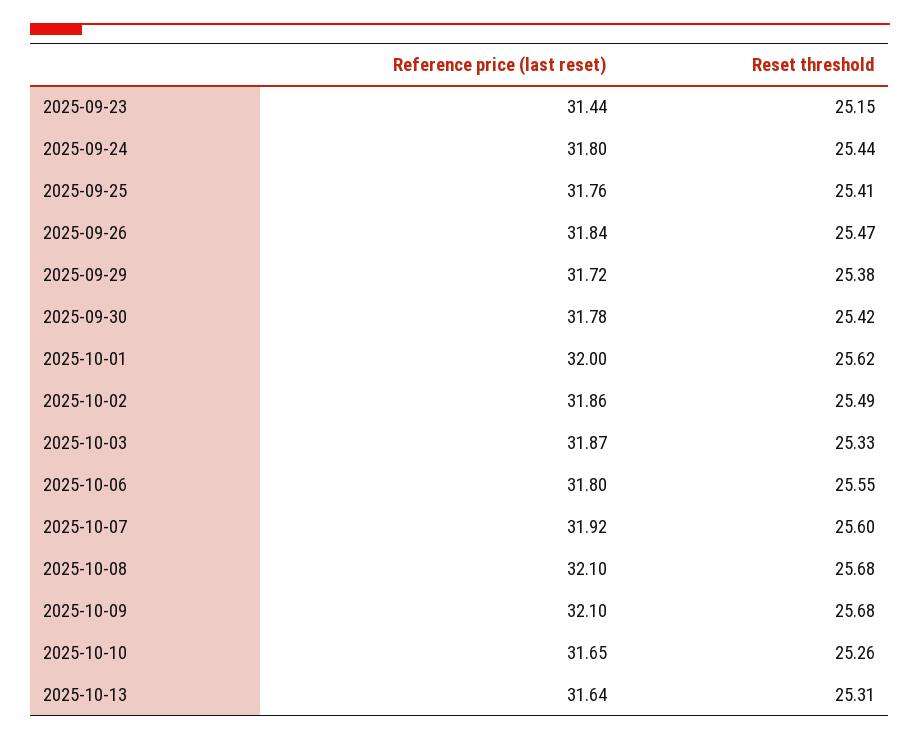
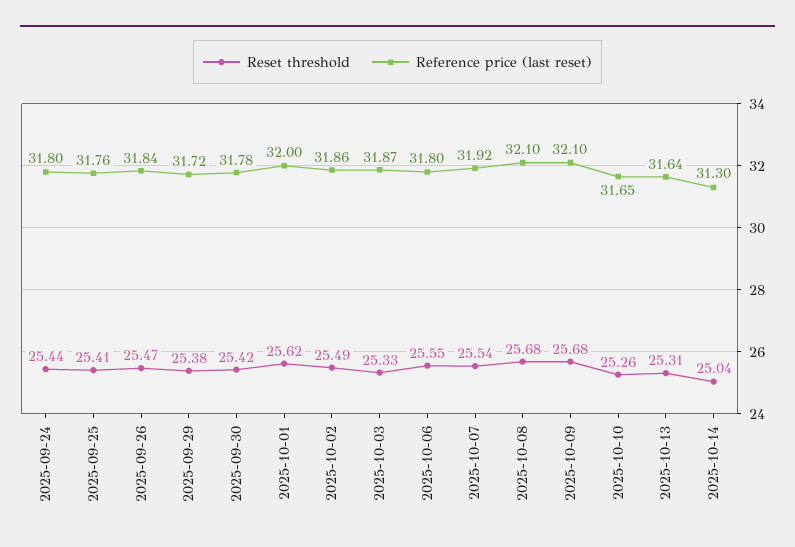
Reference price (last reset), 2025-09-23: 31.44 -> none
Reset threshold, 2025-09-23: 25.15 -> none
Reset threshold, 2025-10-07: 25.6 -> 25.54
Reset threshold, 2025-10-14: none -> 25.04
Reference price (last reset), 2025-10-14: none -> 31.3

